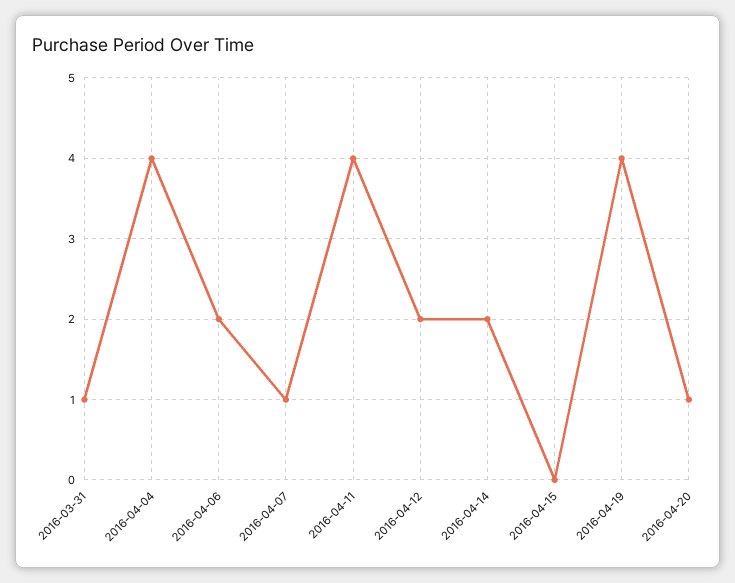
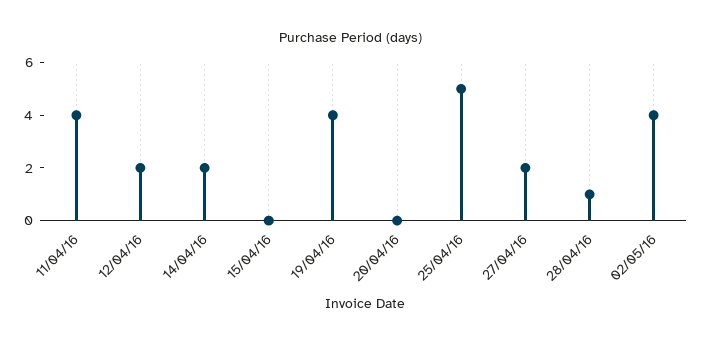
2016-03-31: 1 -> none
2016-04-04: 4 -> none
2016-04-06: 2 -> none
2016-04-07: 1 -> none
2016-04-20: 1 -> 0
25/04/16: none -> 5
27/04/16: none -> 2
28/04/16: none -> 1
02/05/16: none -> 4

